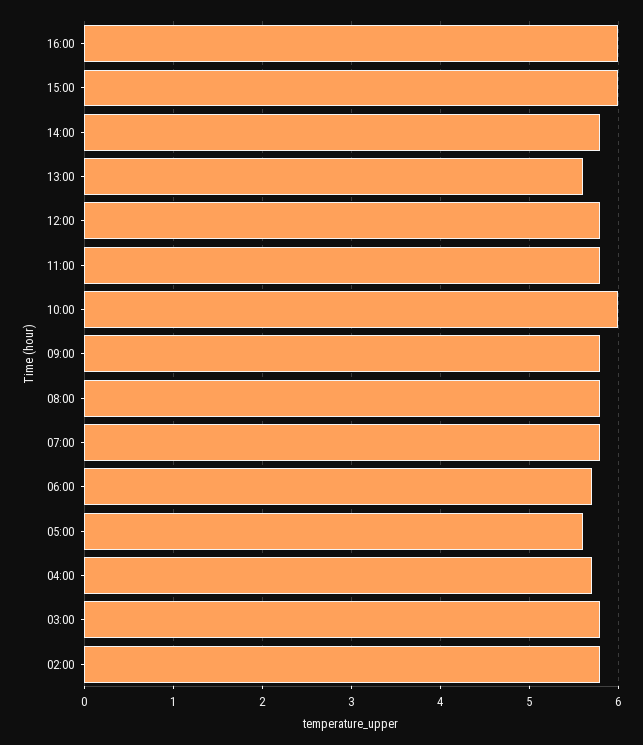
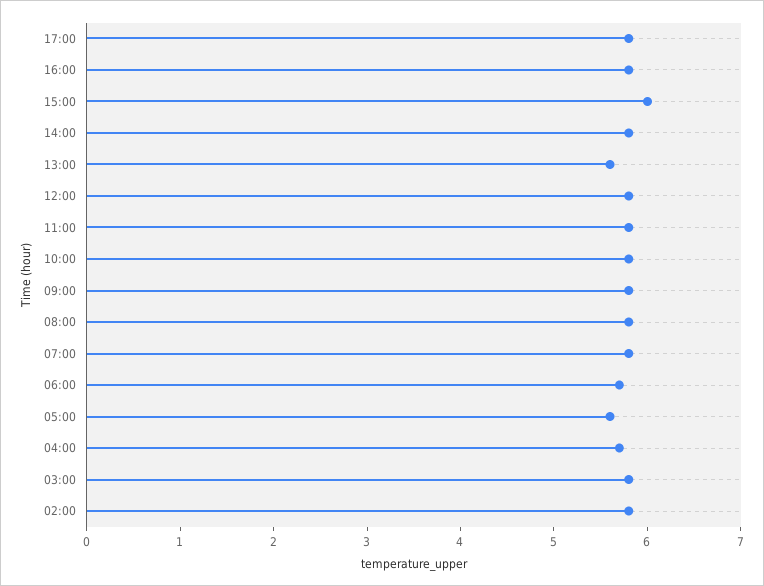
16:00: 6 -> 5.8
10:00: 6 -> 5.8
17:00: none -> 5.8

